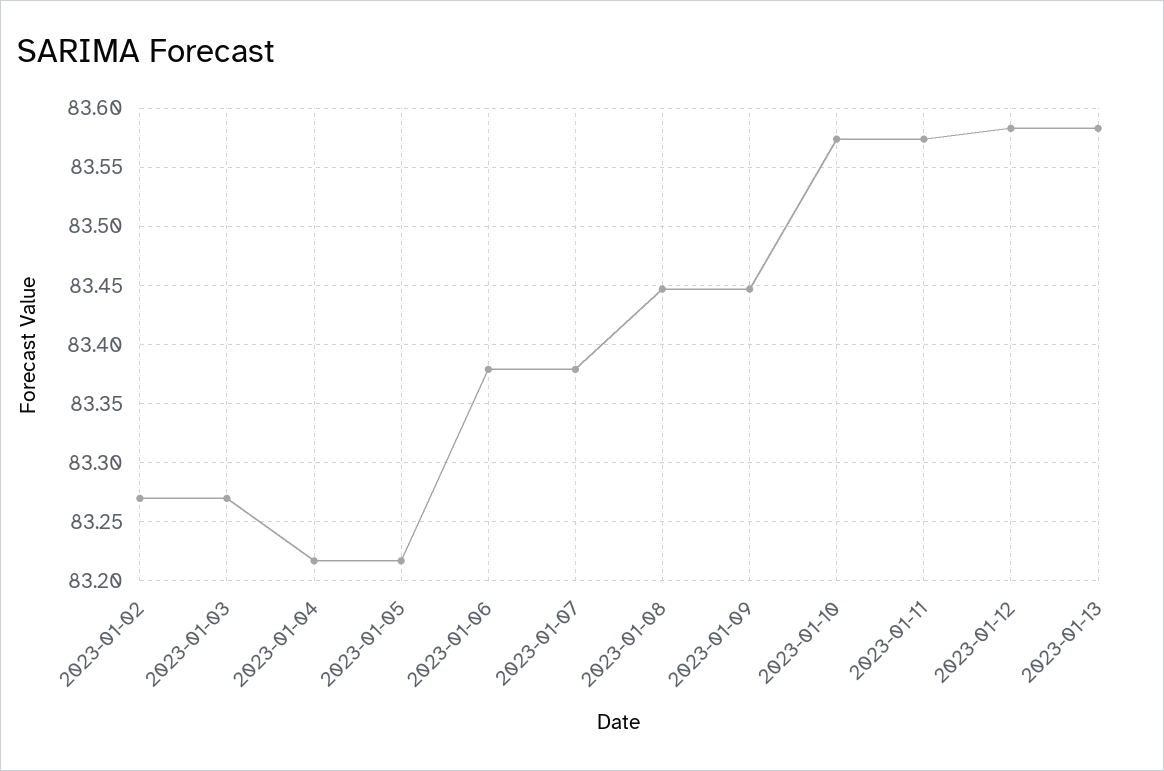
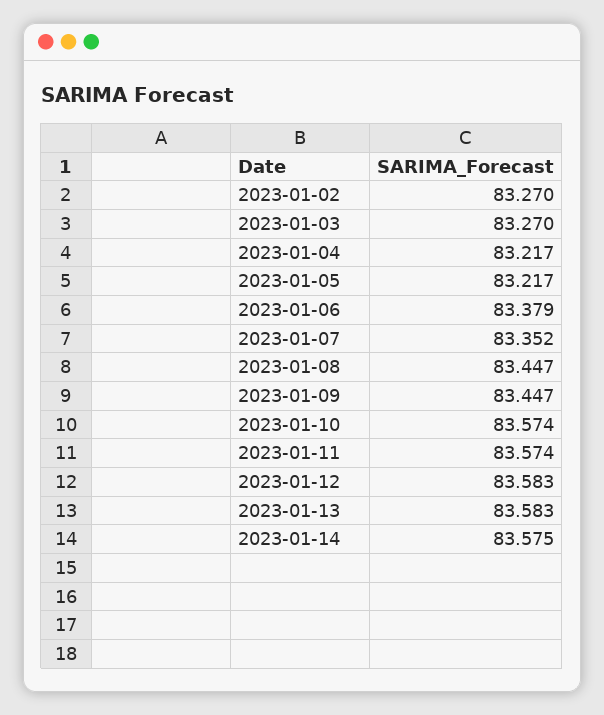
2023-01-07: 83.38 -> 83.352
2023-01-14: none -> 83.575

